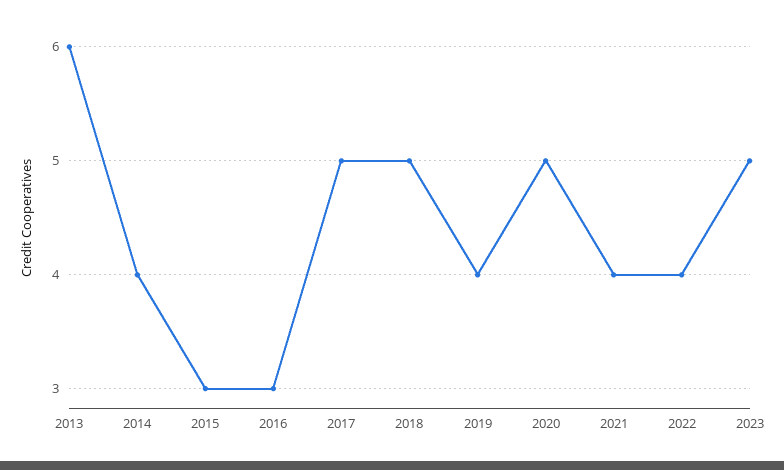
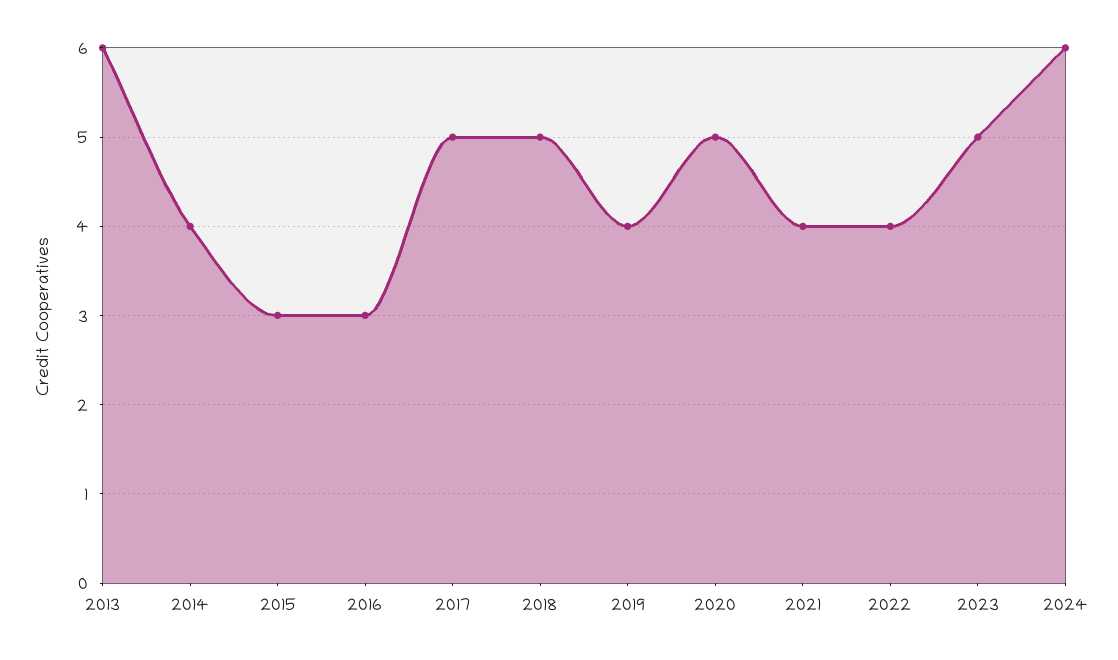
2024: none -> 6

